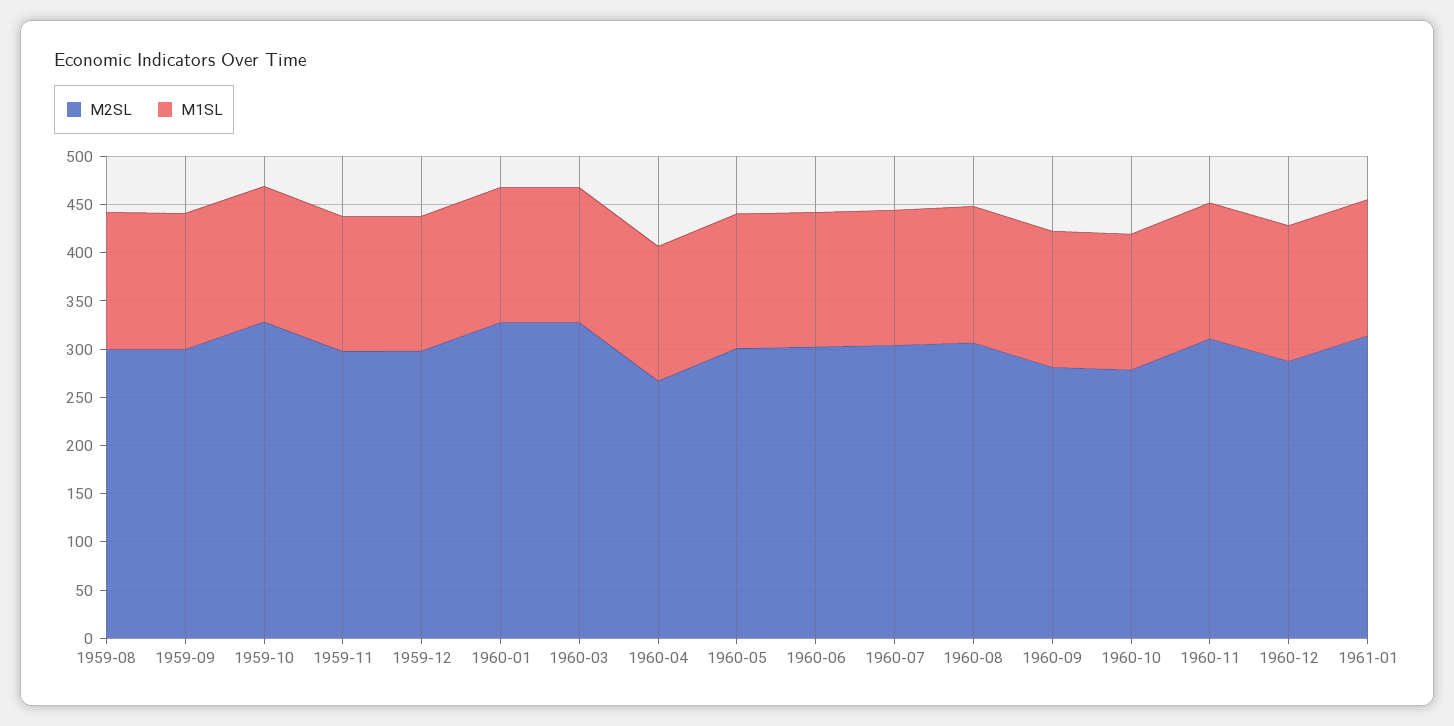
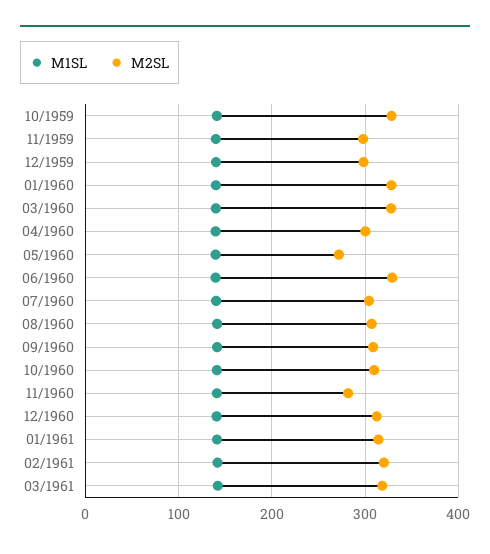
M2SL, 1959-08: 300 -> none
M1SL, 1959-08: 140 -> none
M2SL, 1959-09: 300 -> none
M1SL, 1959-09: 140 -> none
M2SL, 1960-04: 270 -> 300
M2SL, 1960-05: 300 -> 270
M2SL, 1960-06: 300 -> 330
M2SL, 1960-09: 280 -> 310
M2SL, 1960-10: 280 -> 310
M2SL, 1960-11: 310 -> 280
M2SL, 1960-12: 290 -> 310
M1SL, 02/1961: none -> 140
M2SL, 02/1961: none -> 320
M1SL, 03/1961: none -> 140
M2SL, 03/1961: none -> 320

